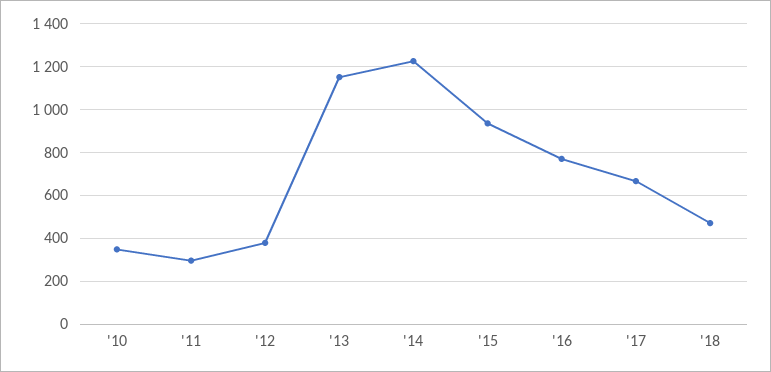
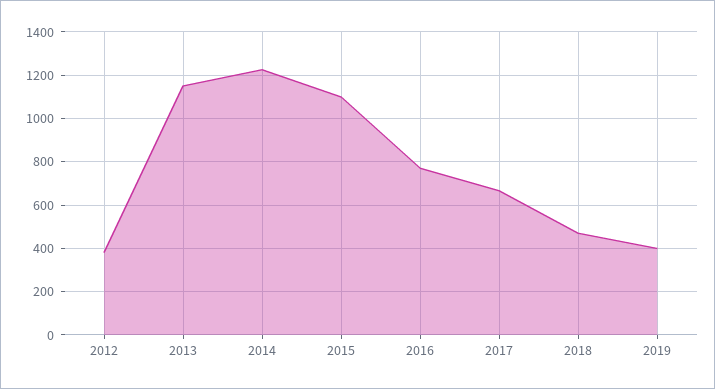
'10: 350 -> none
'11: 300 -> none
'15: 950 -> 1100
2019: none -> 400

